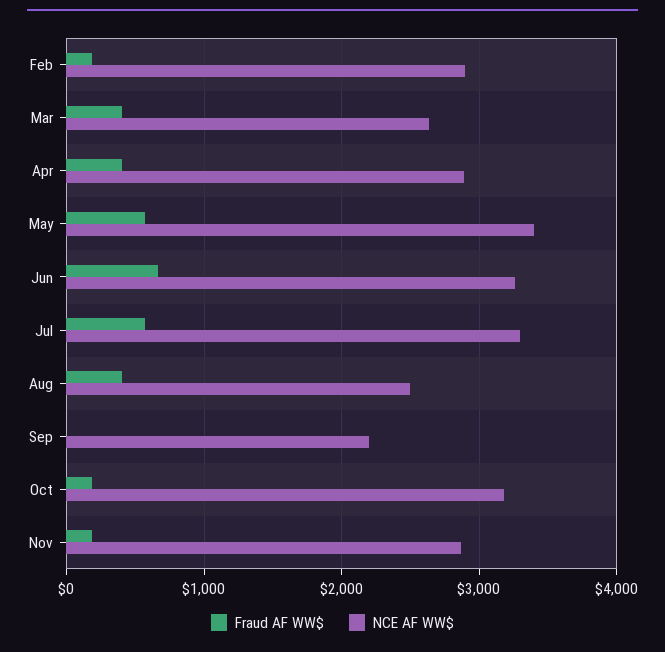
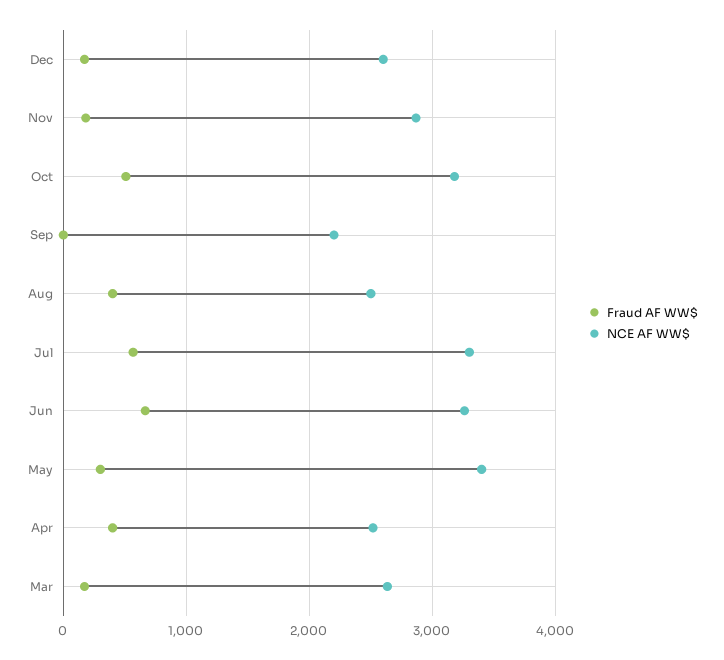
Fraud AF WW$, Feb: 200 -> none
NCE AF WW$, Feb: 2900 -> none
Fraud AF WW$, Mar: 400 -> 200
NCE AF WW$, Apr: 2900 -> 2500
Fraud AF WW$, May: 600 -> 300
Fraud AF WW$, Oct: 200 -> 500
Fraud AF WW$, Dec: none -> 200
NCE AF WW$, Dec: none -> 2600

